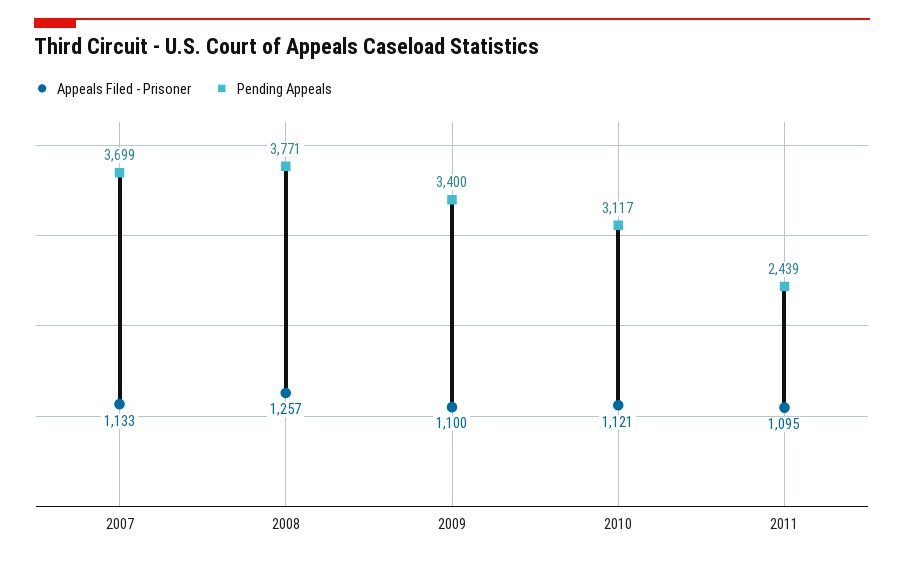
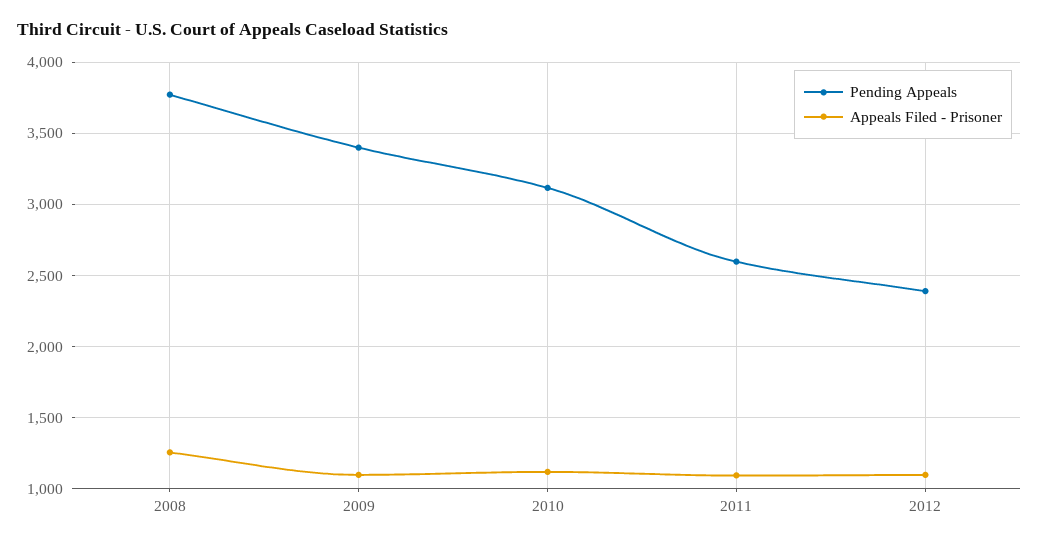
Appeals Filed - Prisoner, 2007: 1133 -> none
Pending Appeals, 2007: 3699 -> none
Pending Appeals, 2011: 2439 -> 2600
Pending Appeals, 2012: none -> 2400
Appeals Filed - Prisoner, 2012: none -> 1100

